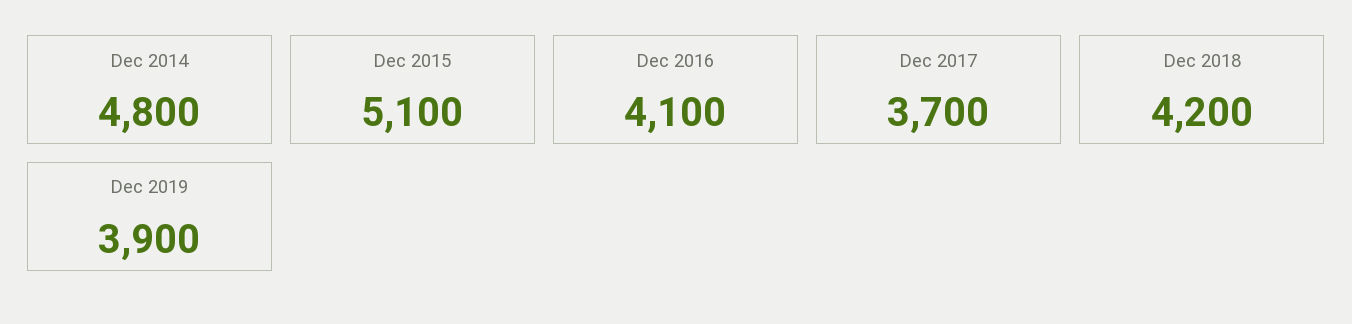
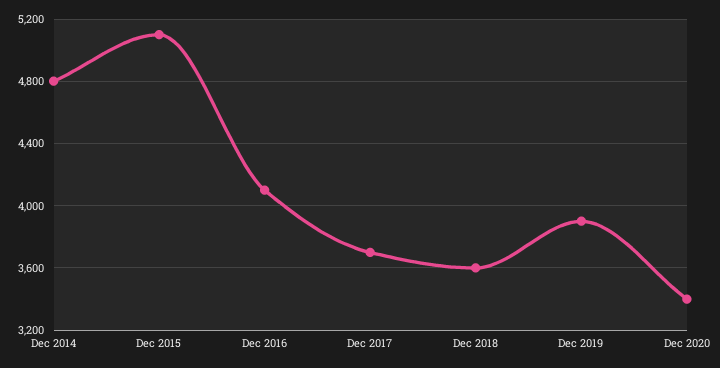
Dec 2018: 4200 -> 3600
Dec 2020: none -> 3400

